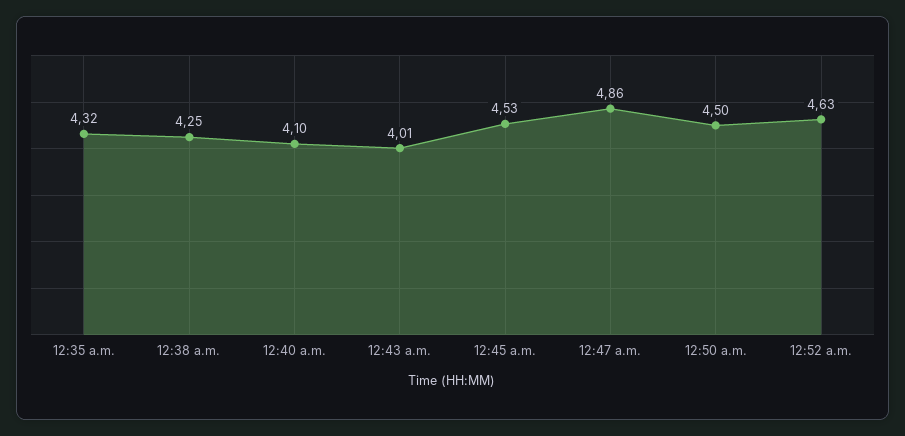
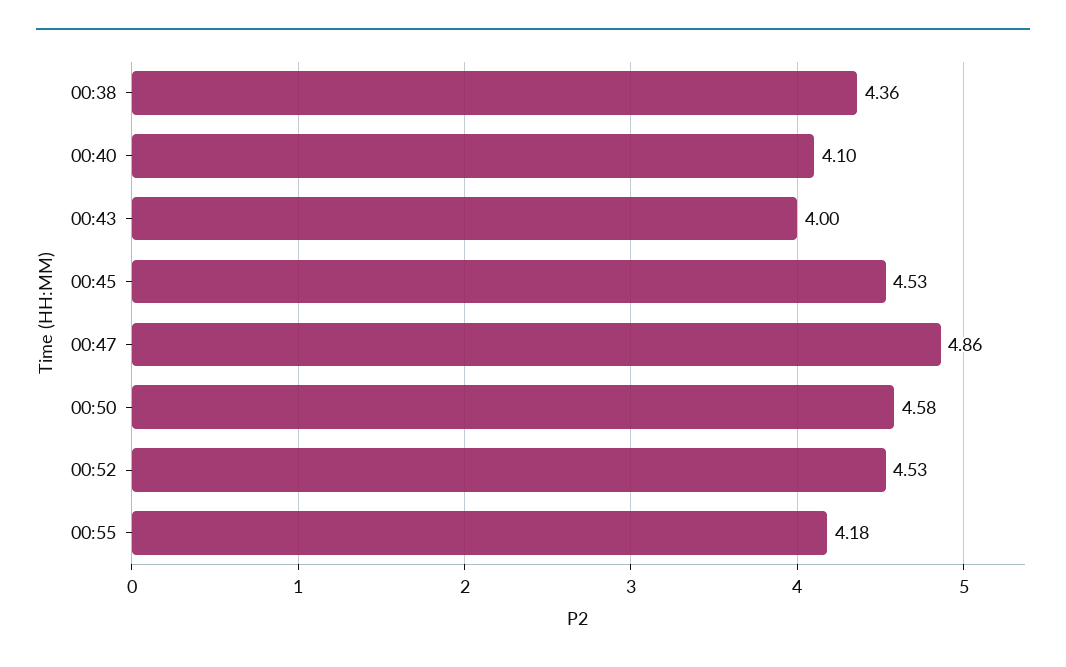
12:35 a.m.: 4.32 -> none
12:38 a.m.: 4.25 -> 4.36
12:43 a.m.: 4.01 -> 4
12:50 a.m.: 4.5 -> 4.58
12:52 a.m.: 4.63 -> 4.53
00:55: none -> 4.18

